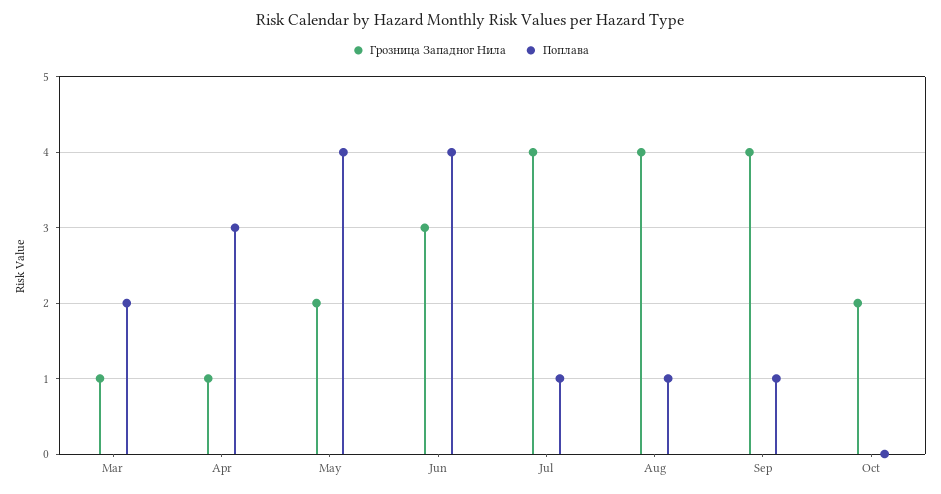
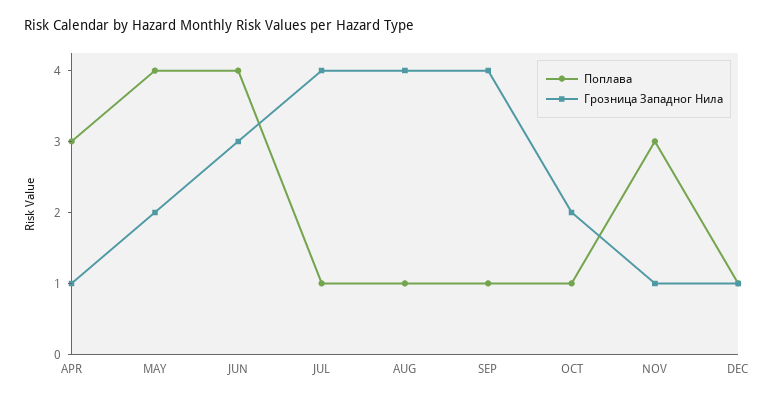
Грозница Западног Нила, Mar: 1 -> none
Поплава, Mar: 2 -> none
Поплава, Oct: 0 -> 1
Поплава, NOV: none -> 3
Грозница Западног Нила, NOV: none -> 1
Поплава, DEC: none -> 1
Грозница Западног Нила, DEC: none -> 1

